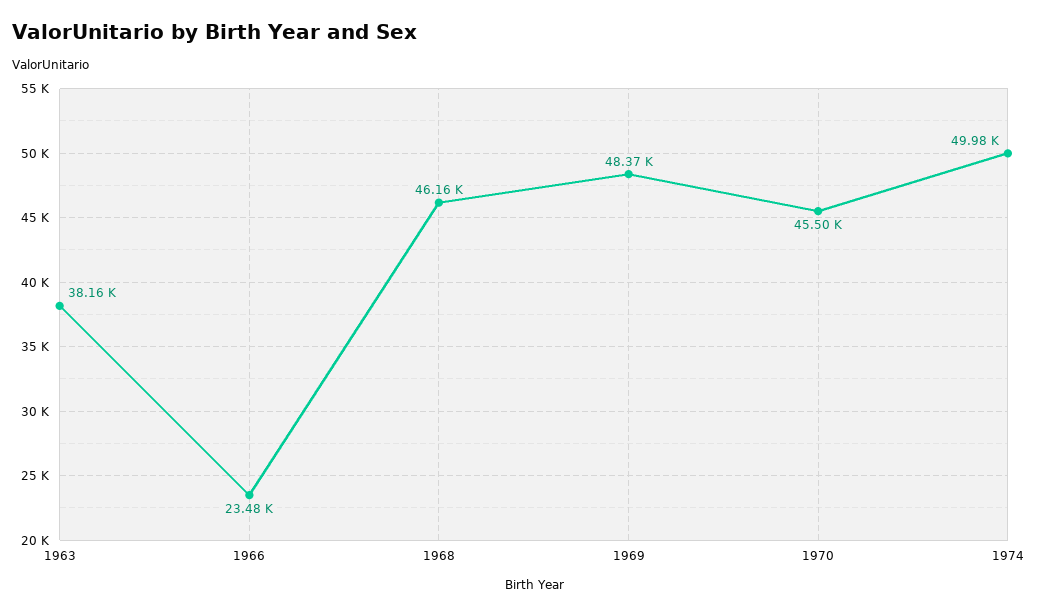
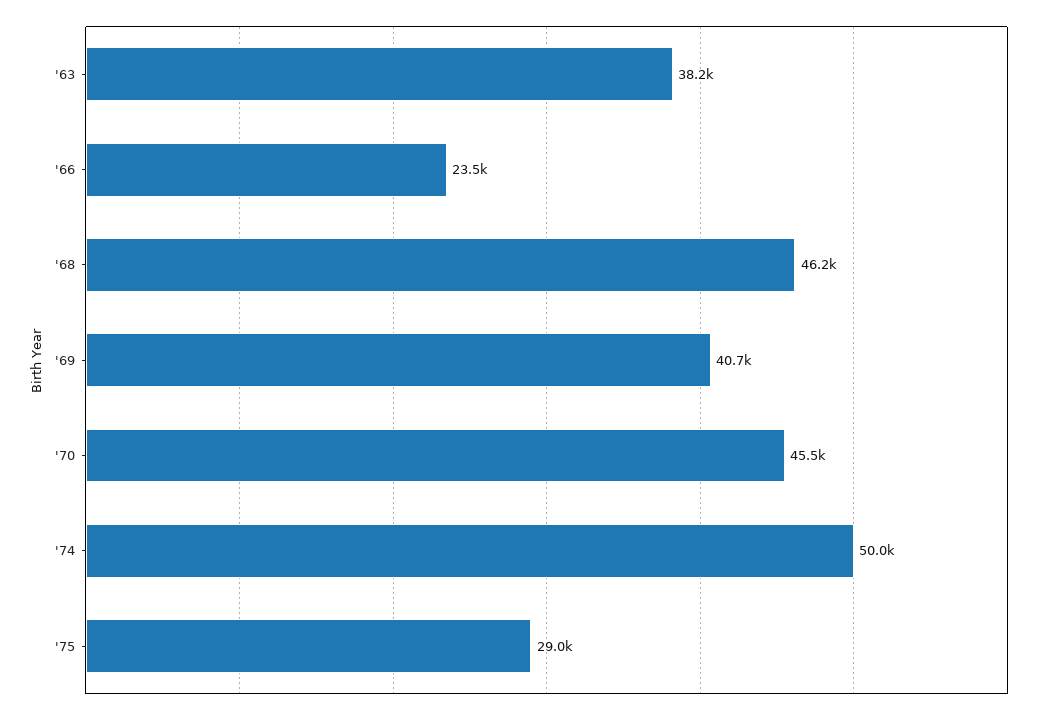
1969: 48370 -> 40700
'75: none -> 29000

